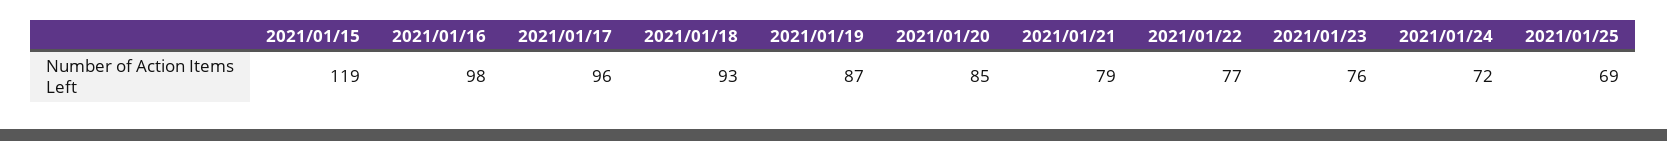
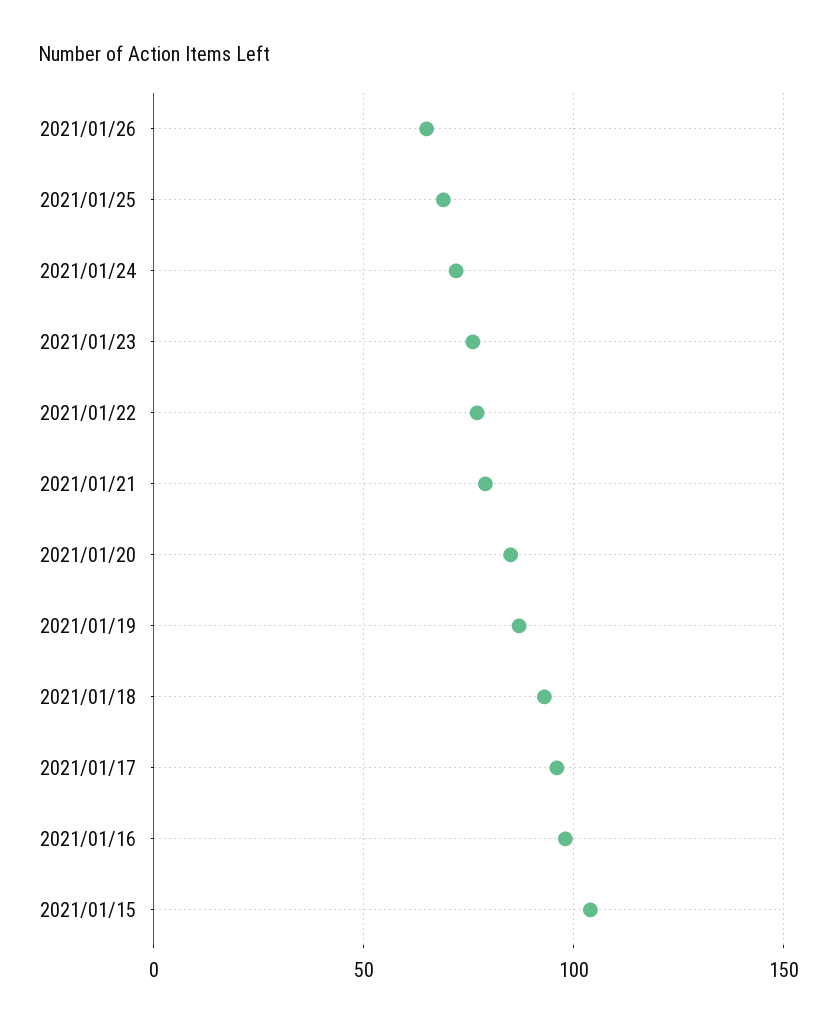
2021/01/15: 119 -> 105
2021/01/26: none -> 65

